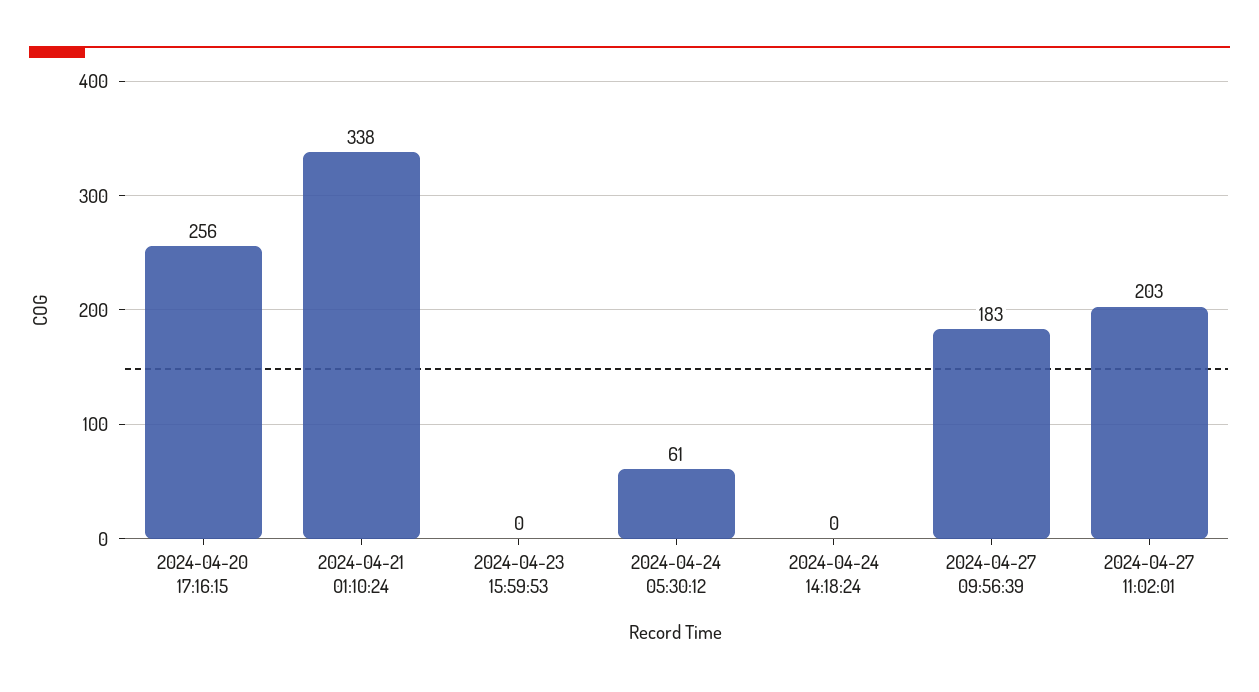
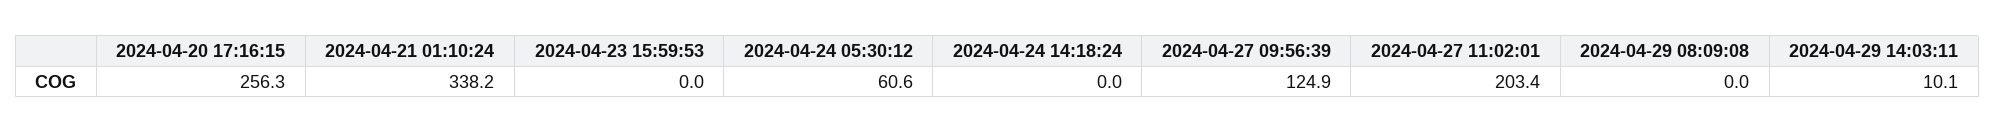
2024-04-27 09:56:39: 183 -> 124.9
2024-04-29 08:09:08: none -> 0
2024-04-29 14:03:11: none -> 10.1

